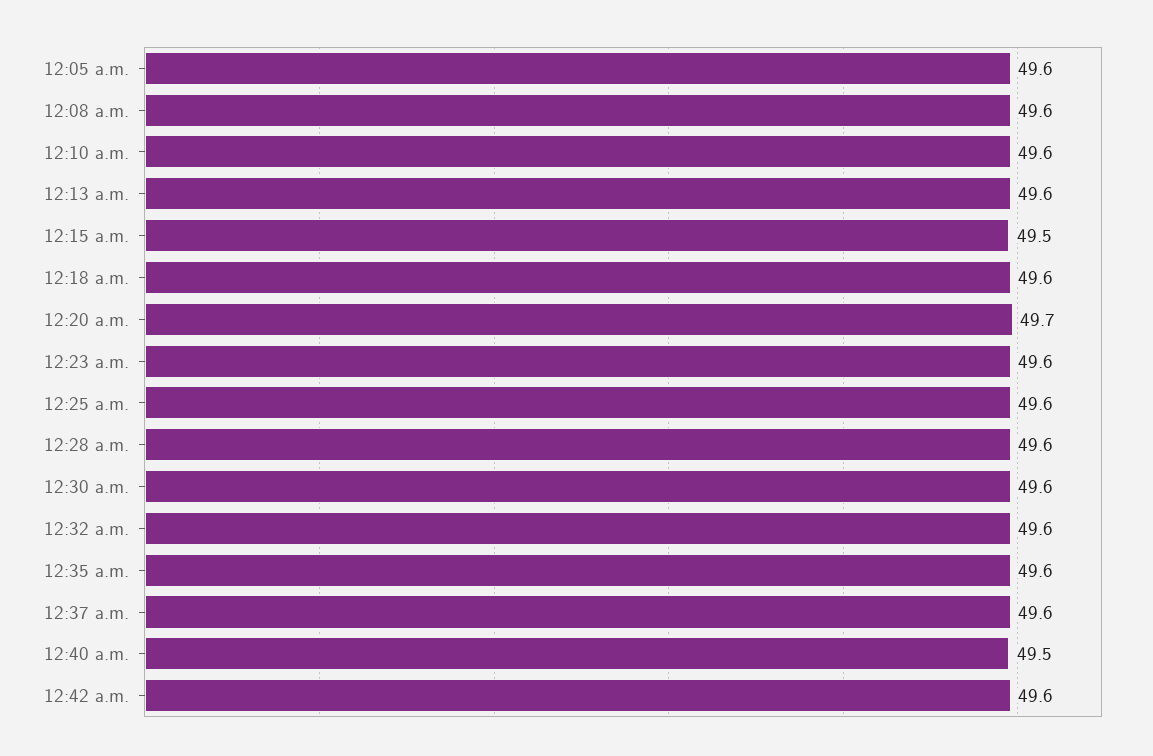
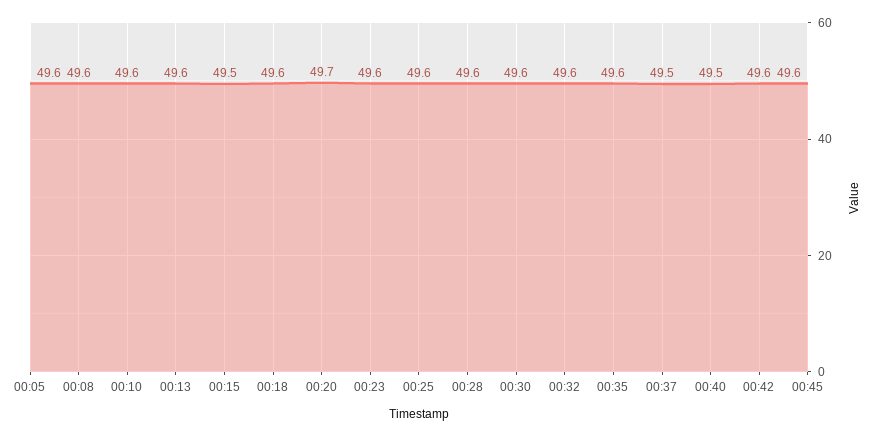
12:37 a.m.: 49.6 -> 49.5
00:45: none -> 49.6

